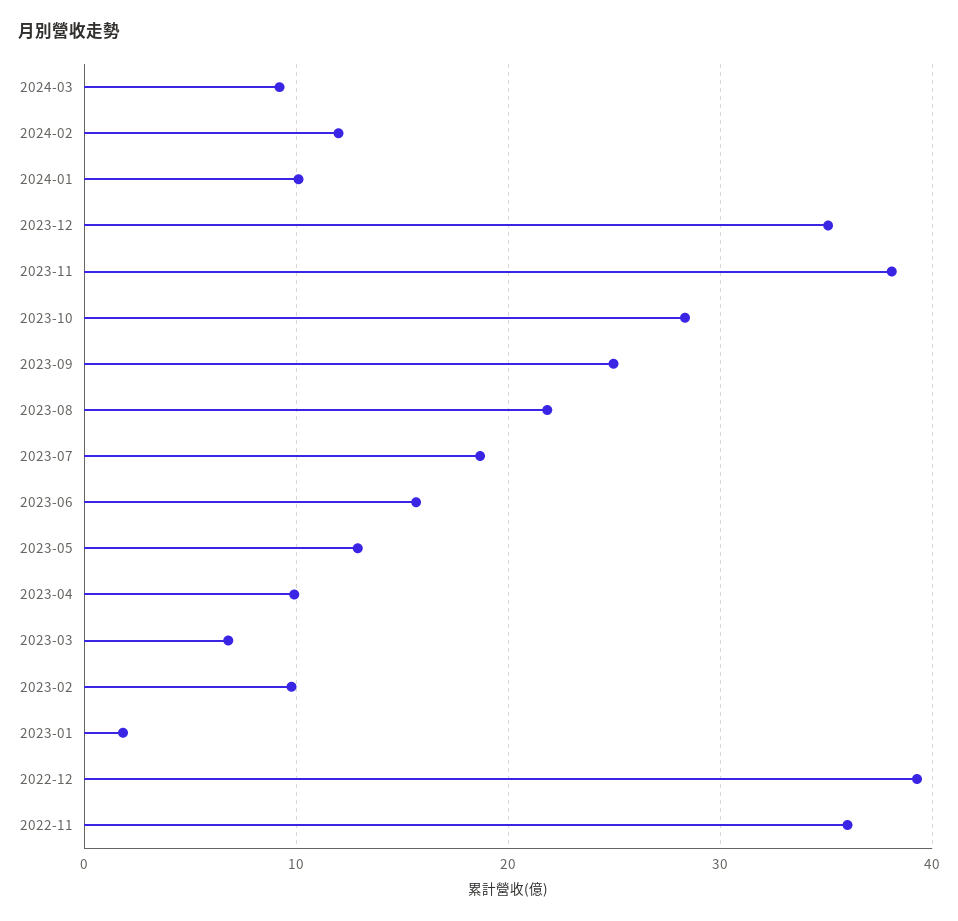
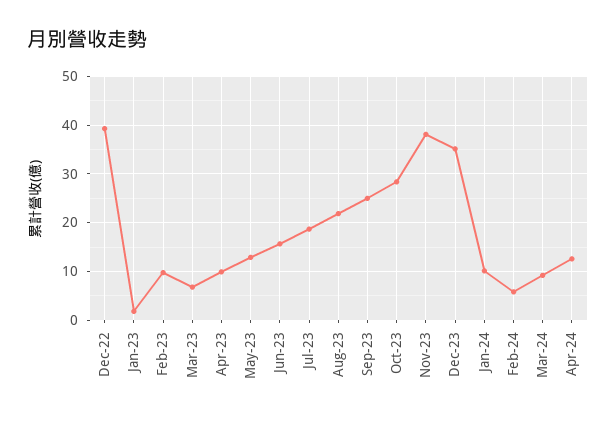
2024-02: 12 -> 6
2022-11: 36 -> none
Apr-24: none -> 12

